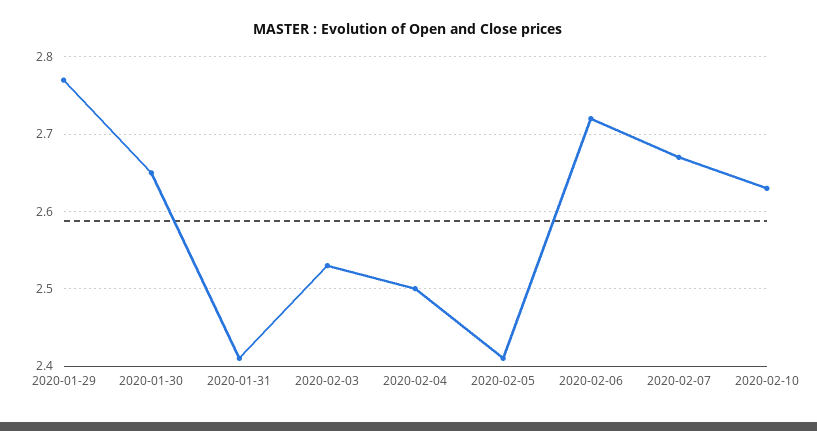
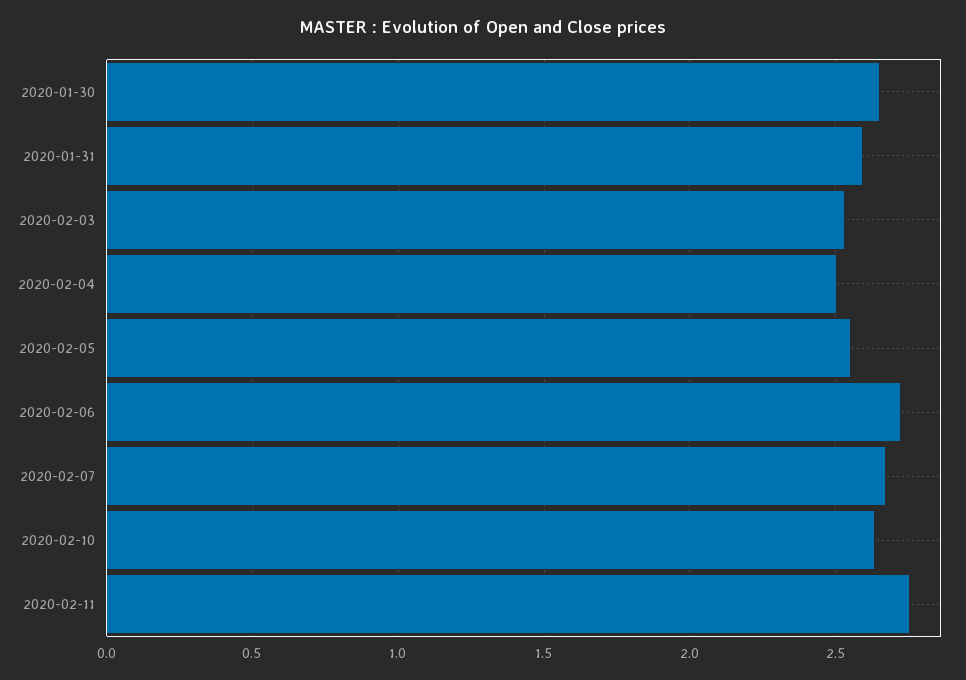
2020-01-29: 2.77 -> none
2020-01-31: 2.41 -> 2.6
2020-02-05: 2.41 -> 2.55
2020-02-11: none -> 2.75

